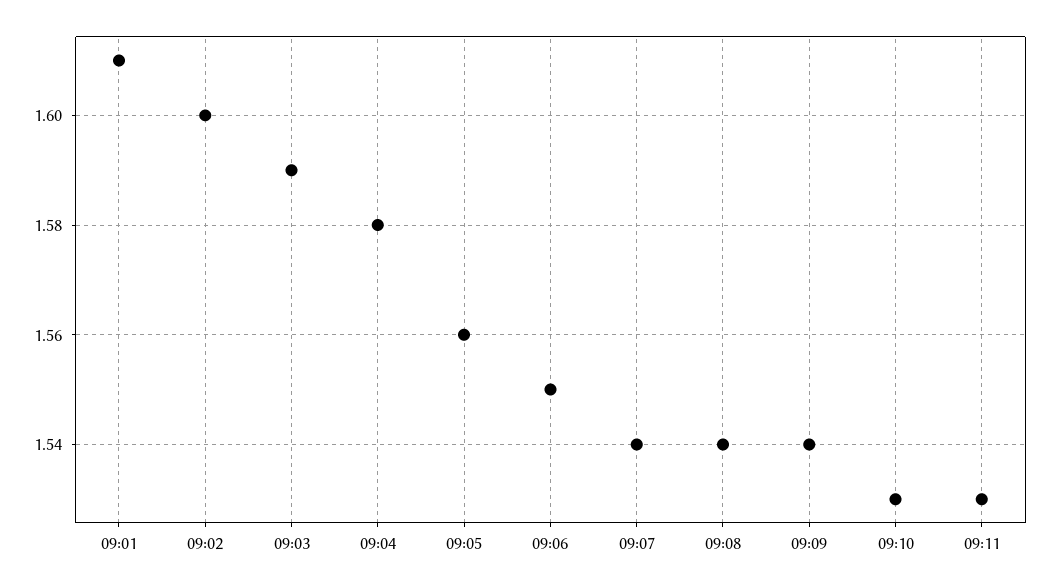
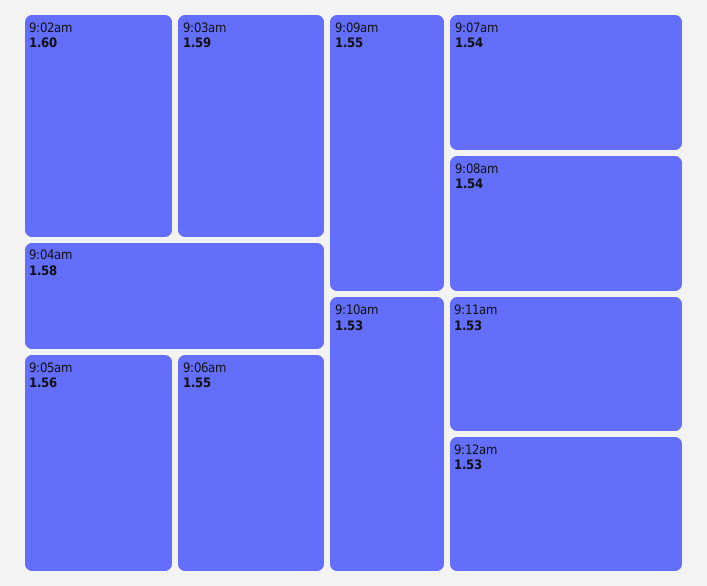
09:01: 1.61 -> none
09:09: 1.54 -> 1.55
9:12am: none -> 1.53

